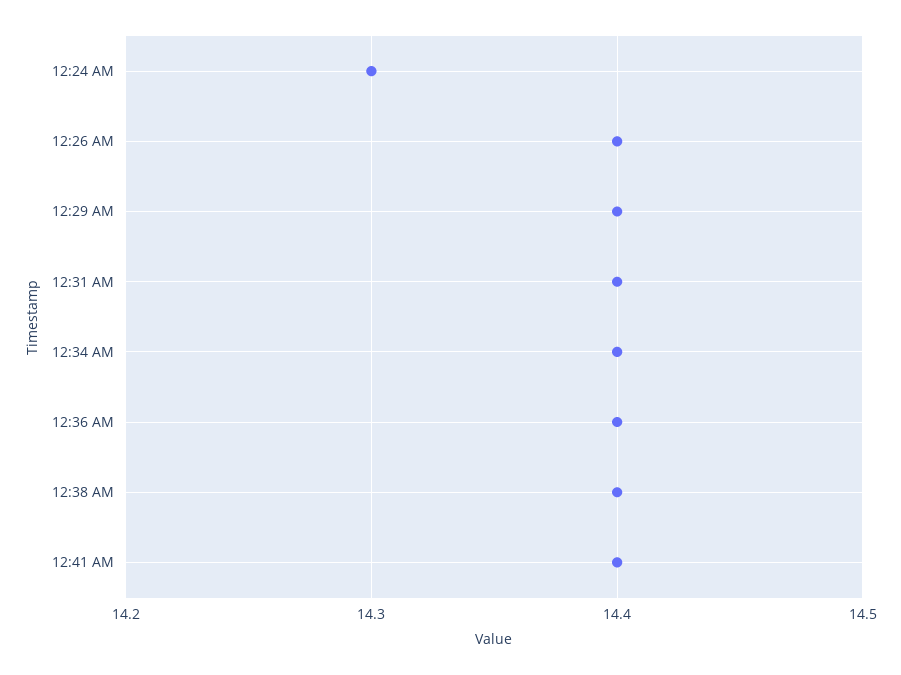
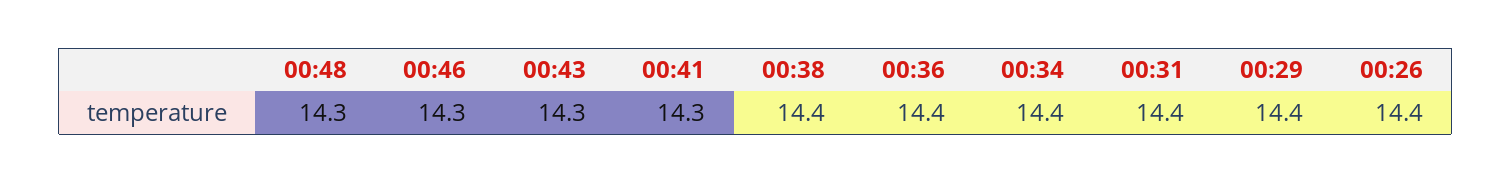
12:24 AM: 14.3 -> none
12:41 AM: 14.4 -> 14.3
00:48: none -> 14.3
00:46: none -> 14.3
00:43: none -> 14.3

